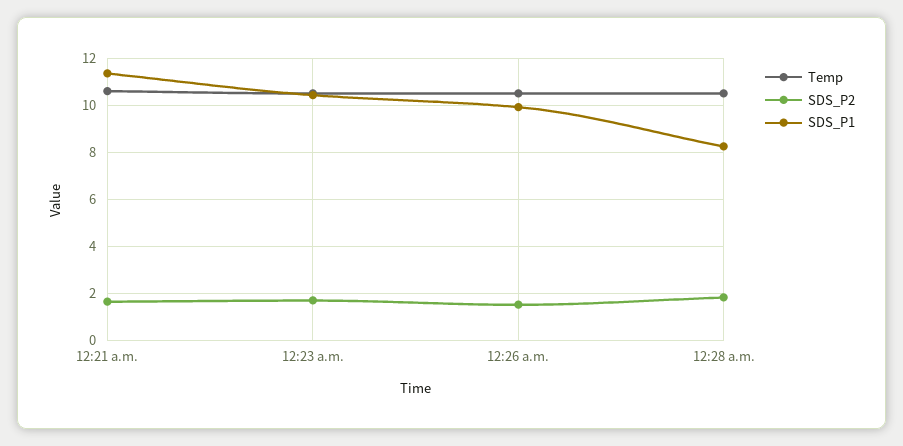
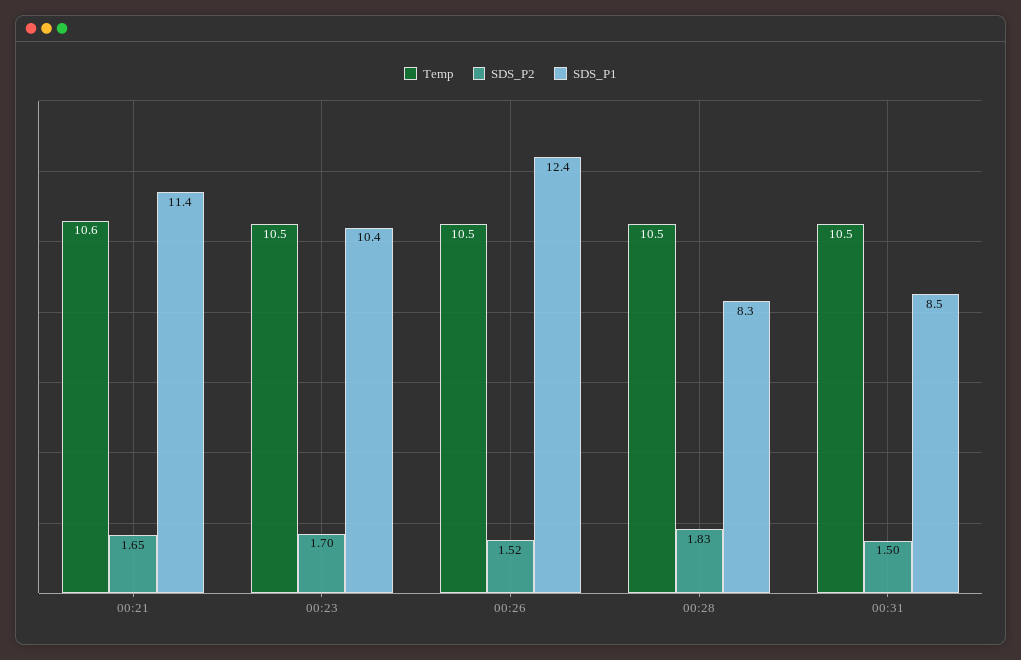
SDS_P1, 12:26 a.m.: 10 -> 12.4
Temp, 00:31: none -> 10.5
SDS_P2, 00:31: none -> 1.5
SDS_P1, 00:31: none -> 8.5

